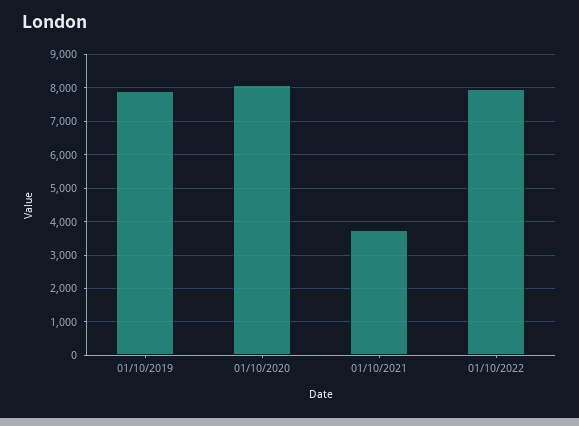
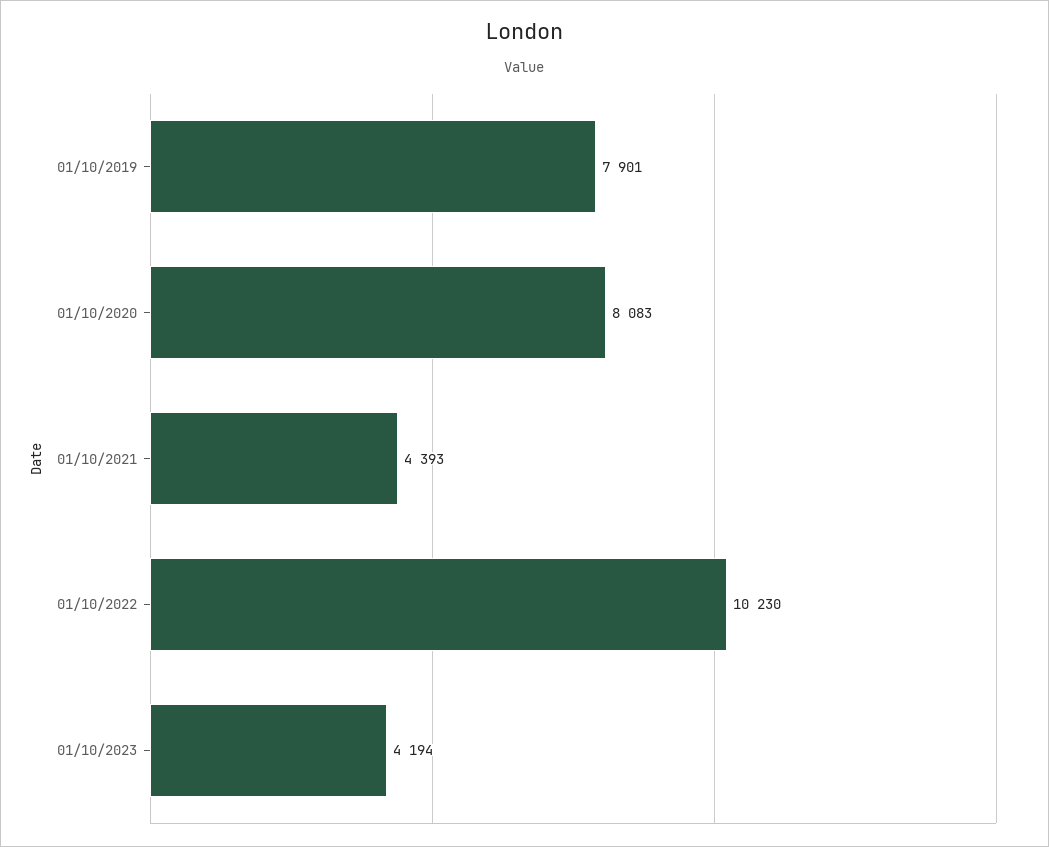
01/10/2021: 3800 -> 4393
01/10/2022: 8000 -> 10230
01/10/2023: none -> 4194

